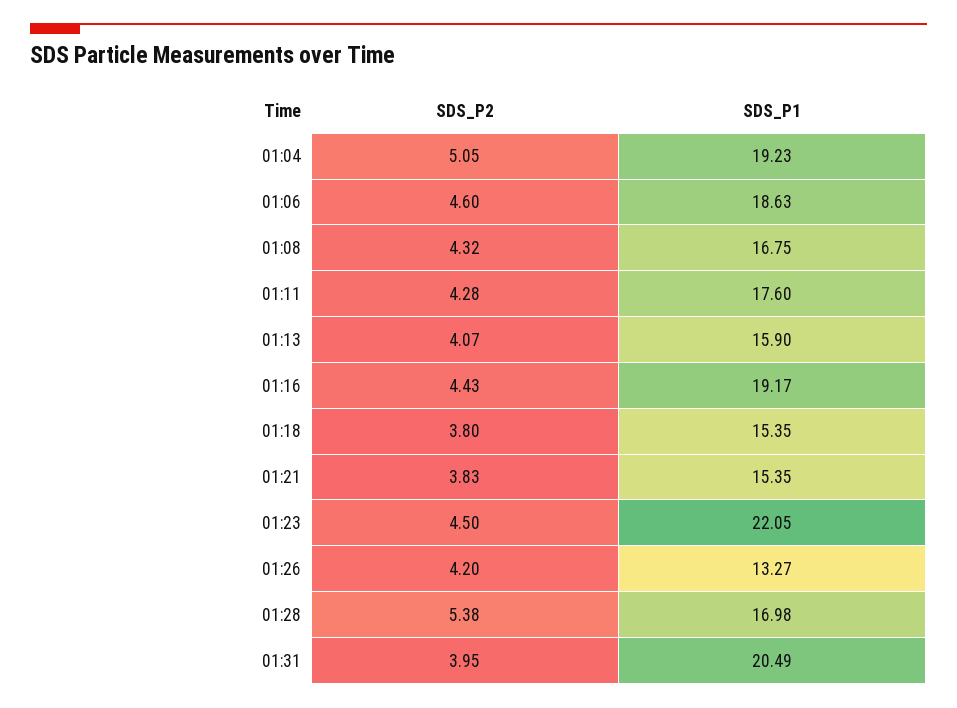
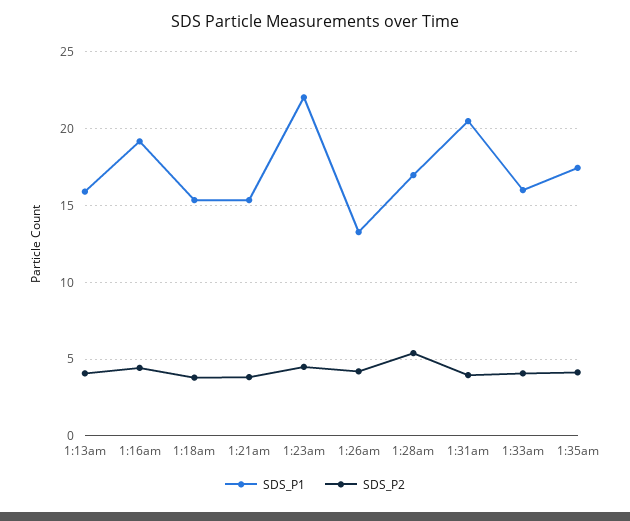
SDS_P2, 01:04: 5.05 -> none
SDS_P1, 01:04: 19.23 -> none
SDS_P2, 01:06: 4.6 -> none
SDS_P1, 01:06: 18.63 -> none
SDS_P2, 01:08: 4.32 -> none
SDS_P1, 01:08: 16.75 -> none
SDS_P2, 01:11: 4.28 -> none
SDS_P1, 01:11: 17.6 -> none
SDS_P1, 1:33am: none -> 16
SDS_P2, 1:33am: none -> 4
SDS_P1, 1:35am: none -> 17.5
SDS_P2, 1:35am: none -> 4

